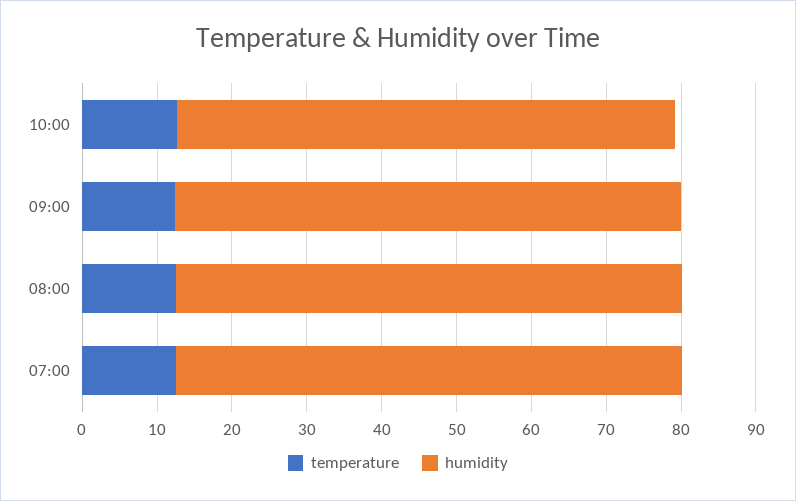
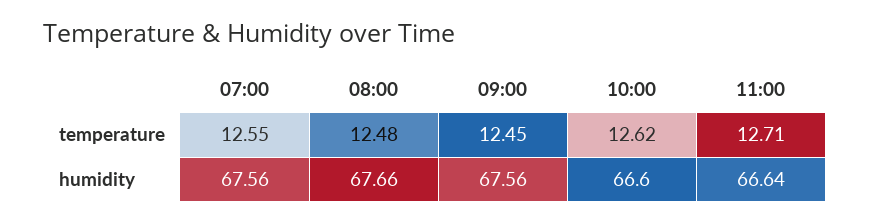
temperature, 11:00: none -> 12.71
humidity, 11:00: none -> 66.64

